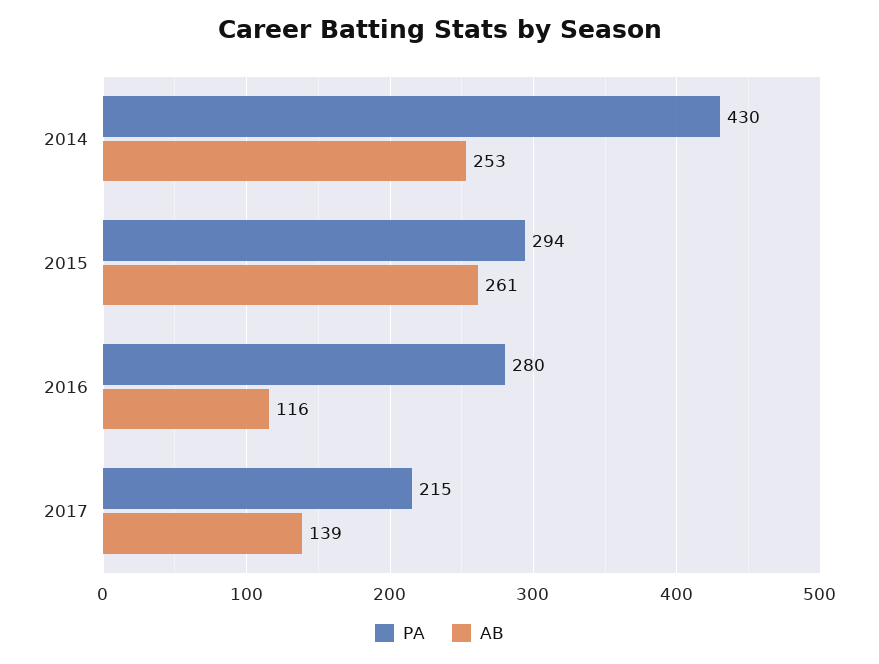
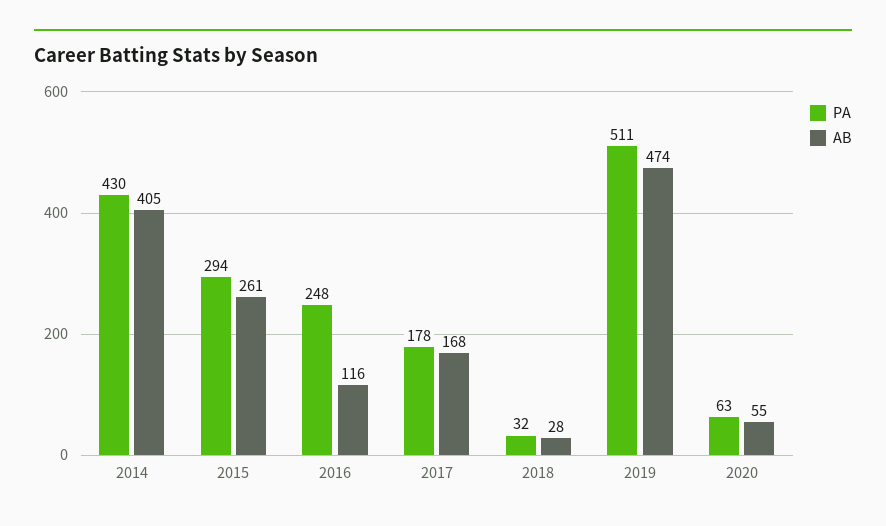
AB, 2014: 253 -> 405
PA, 2016: 280 -> 248
PA, 2017: 215 -> 178
AB, 2017: 139 -> 168
PA, 2018: none -> 32
AB, 2018: none -> 28
PA, 2019: none -> 511
AB, 2019: none -> 474
PA, 2020: none -> 63
AB, 2020: none -> 55

